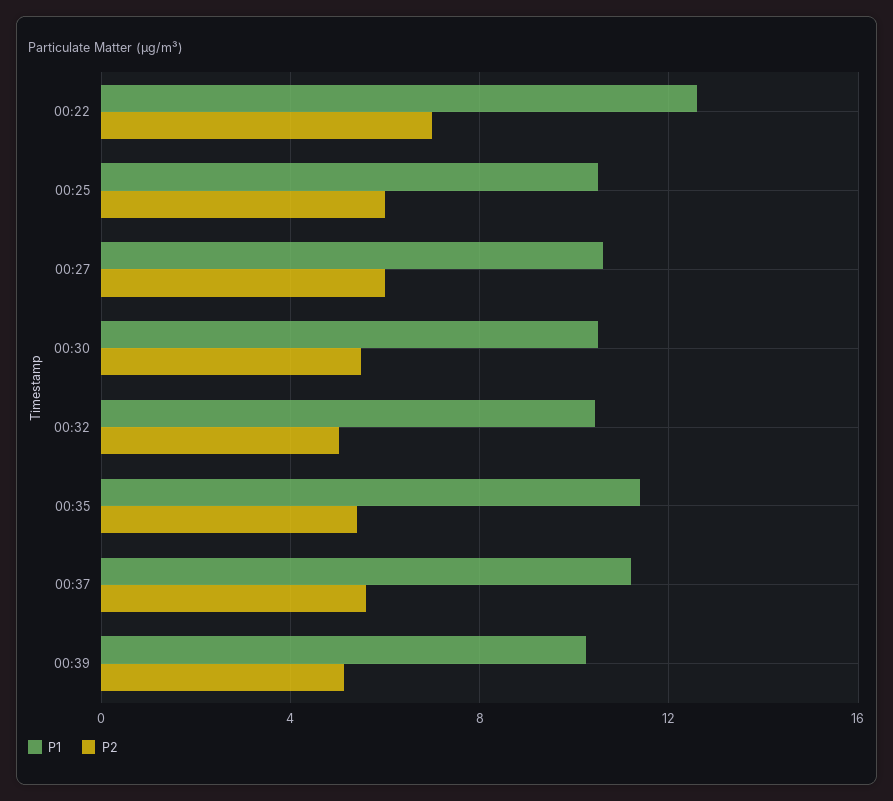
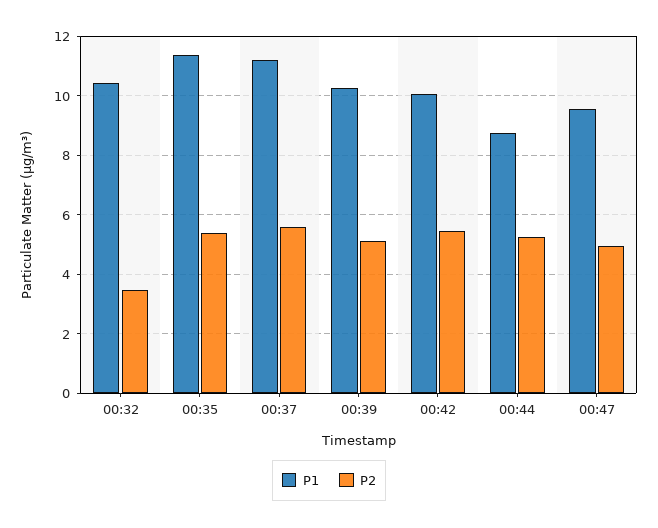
P1, 00:22: 12.5 -> none
P2, 00:22: 7 -> none
P1, 00:25: 10.5 -> none
P2, 00:25: 6 -> none
P1, 00:27: 10.5 -> none
P2, 00:27: 6 -> none
P1, 00:30: 10.5 -> none
P2, 00:30: 5.5 -> none
P2, 00:32: 5 -> 3.5
P1, 00:42: none -> 10
P2, 00:42: none -> 5.5
P1, 00:44: none -> 8.75
P2, 00:44: none -> 5.25
P1, 00:47: none -> 9.5
P2, 00:47: none -> 5

